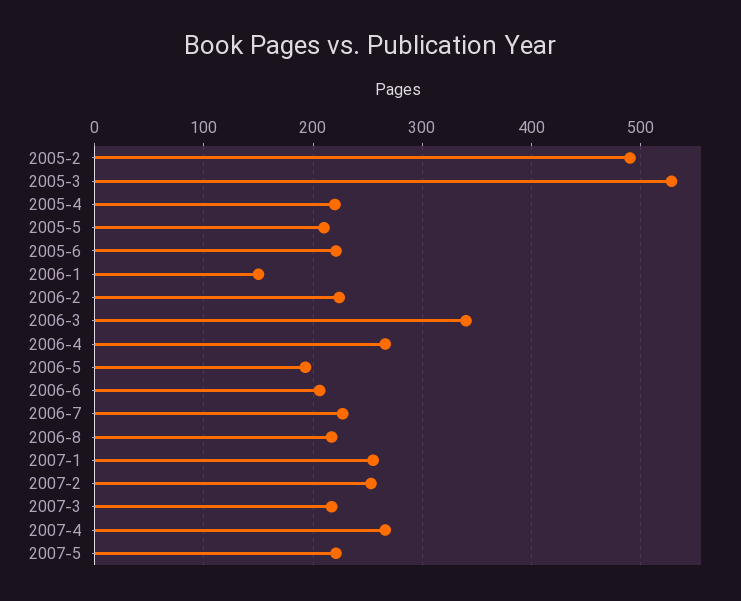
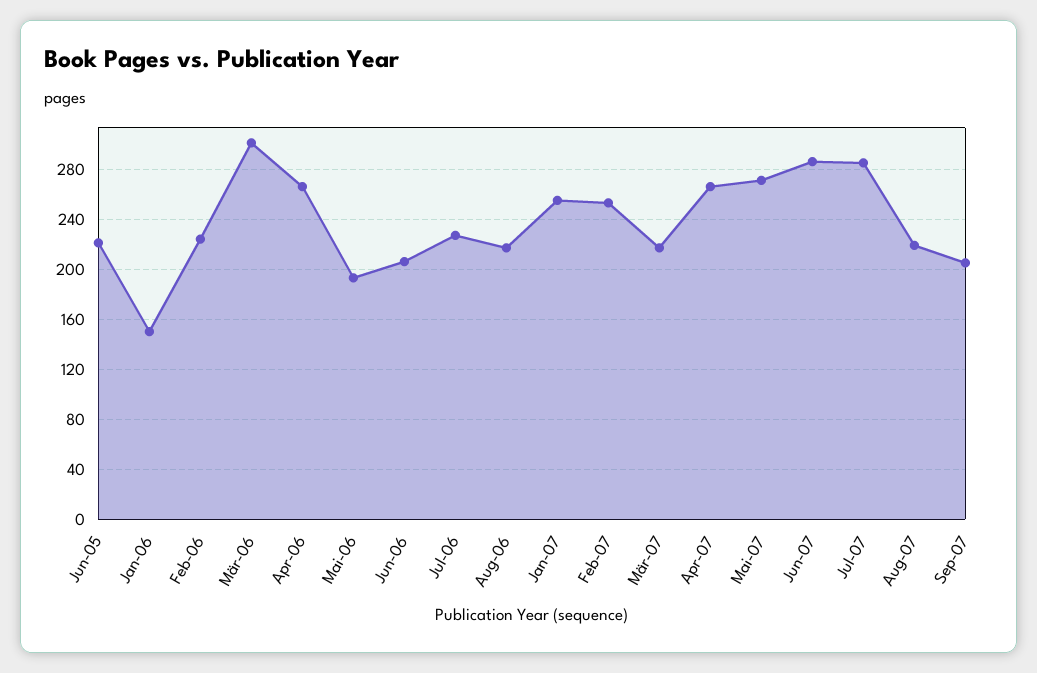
2005-2: 490 -> none
2005-3: 530 -> none
2005-4: 220 -> none
2005-5: 210 -> none
2006-3: 340 -> 300
2007-5: 220 -> 270
Jun-07: none -> 285
Jul-07: none -> 285
Aug-07: none -> 220
Sep-07: none -> 205

